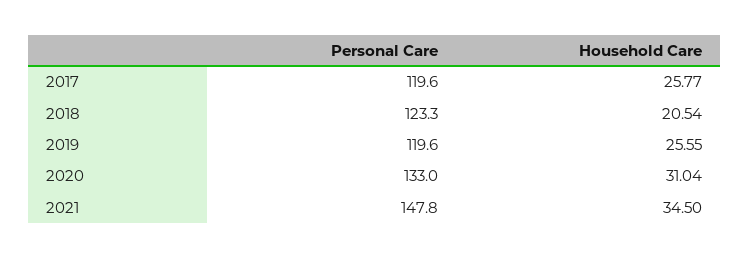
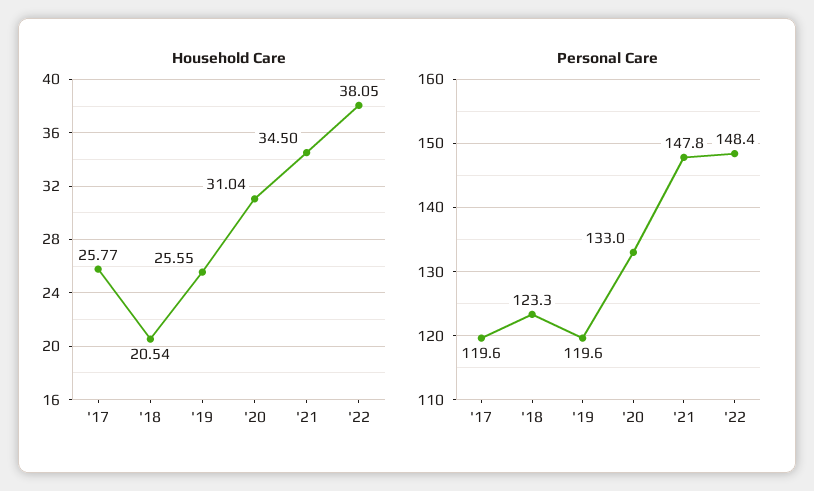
Household Care, '22: none -> 38.05
Personal Care, '22: none -> 148.4

